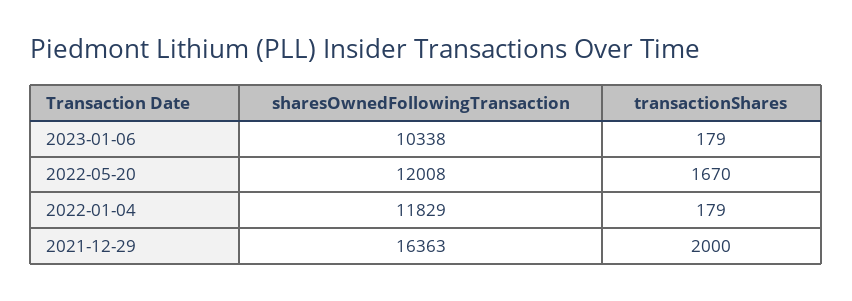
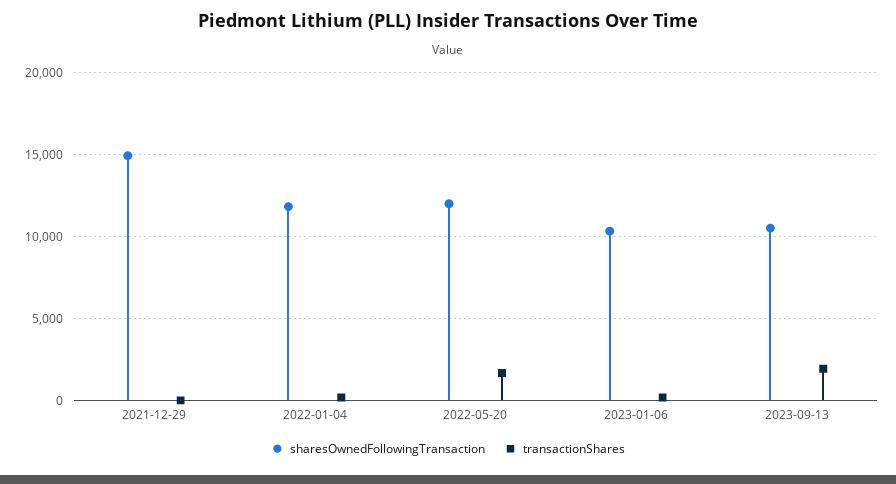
sharesOwnedFollowingTransaction, 2021-12-29: 16363 -> 15000
transactionShares, 2021-12-29: 2000 -> 0
sharesOwnedFollowingTransaction, 2023-09-13: none -> 10500
transactionShares, 2023-09-13: none -> 2000

